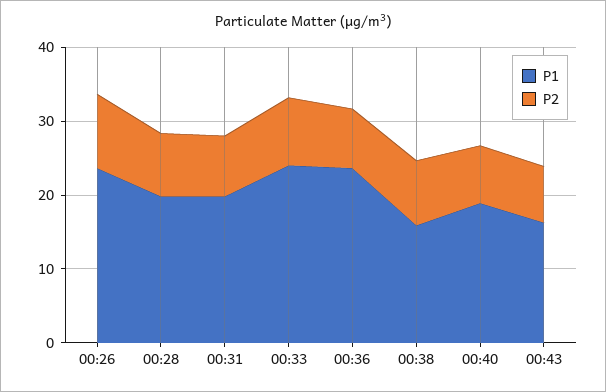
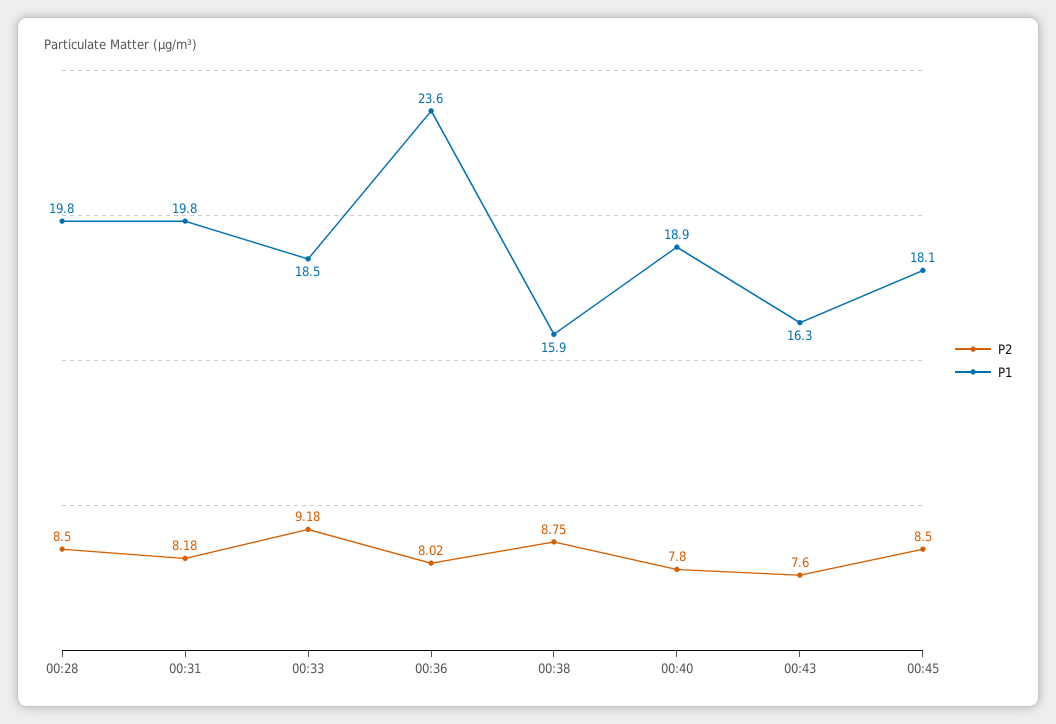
P1, 00:26: 24 -> none
P2, 00:26: 10 -> none
P1, 00:33: 24 -> 18.5
P2, 00:45: none -> 8.5
P1, 00:45: none -> 18.1

